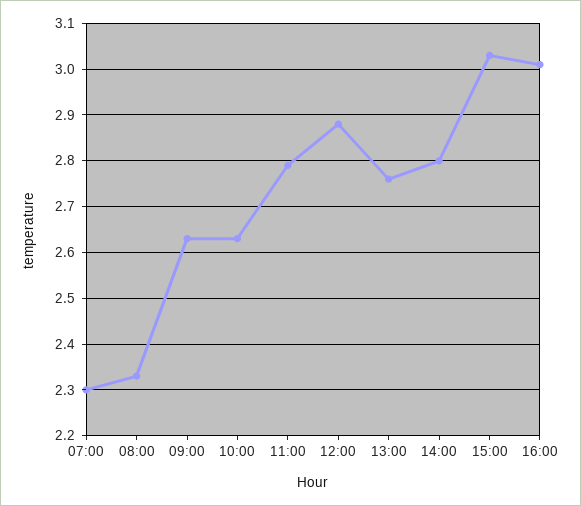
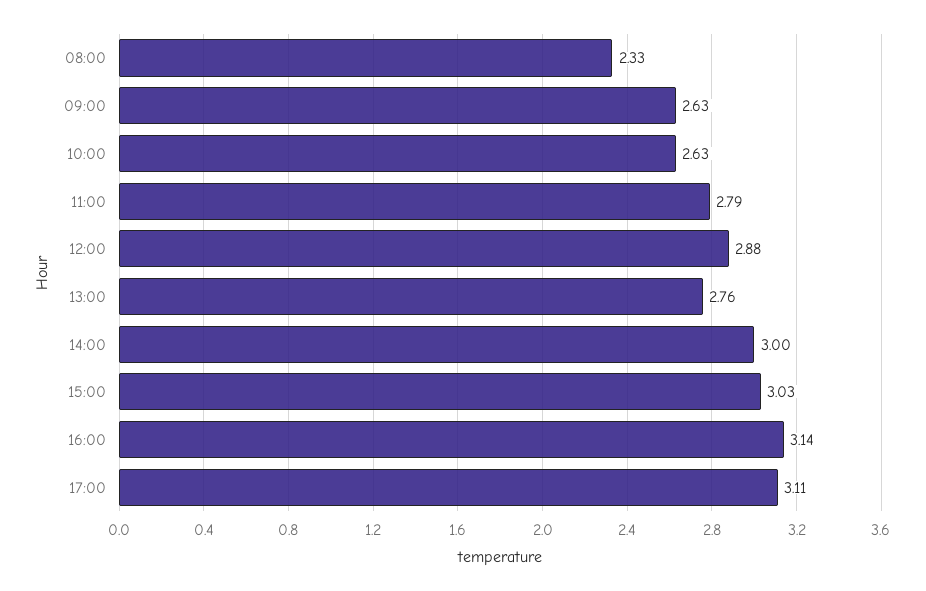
07:00: 2.3 -> none
14:00: 2.8 -> 3
16:00: 3 -> 3.14
17:00: none -> 3.11

